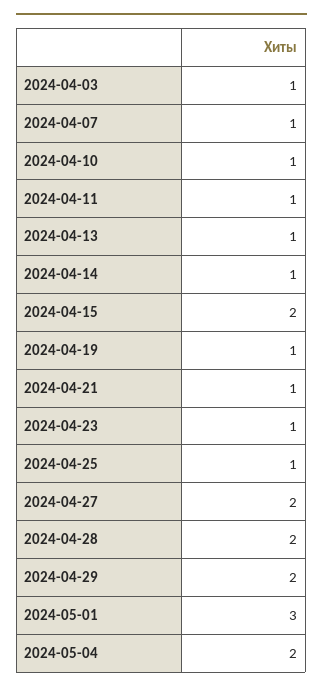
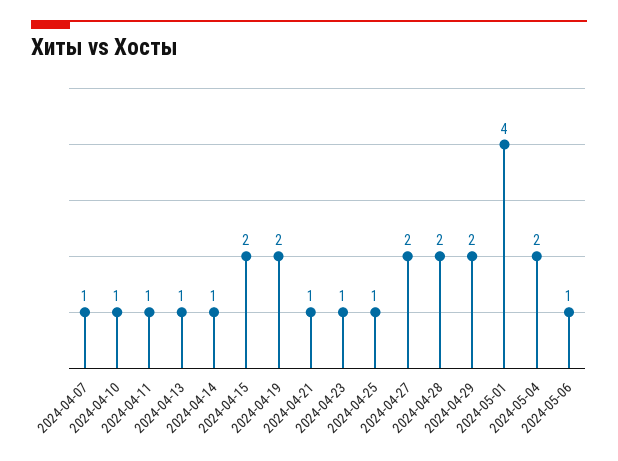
2024-04-03: 1 -> none
2024-04-19: 1 -> 2
2024-05-01: 3 -> 4
2024-05-06: none -> 1

